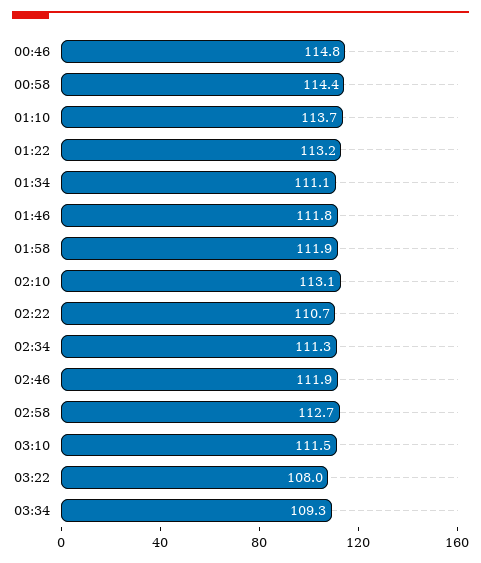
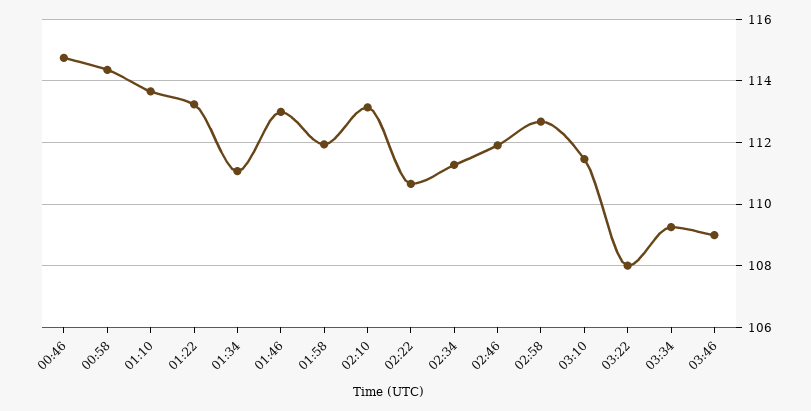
01:46: 111.8 -> 113
03:46: none -> 109

